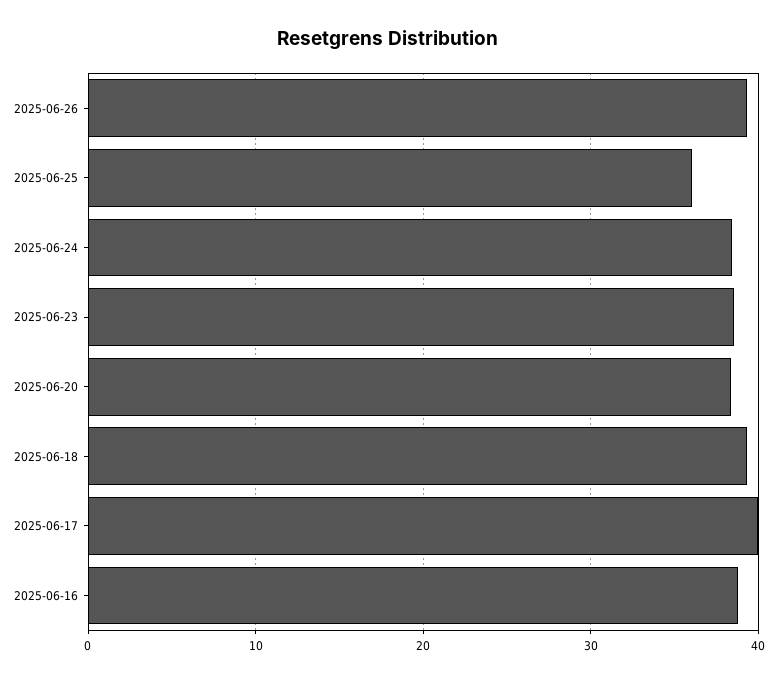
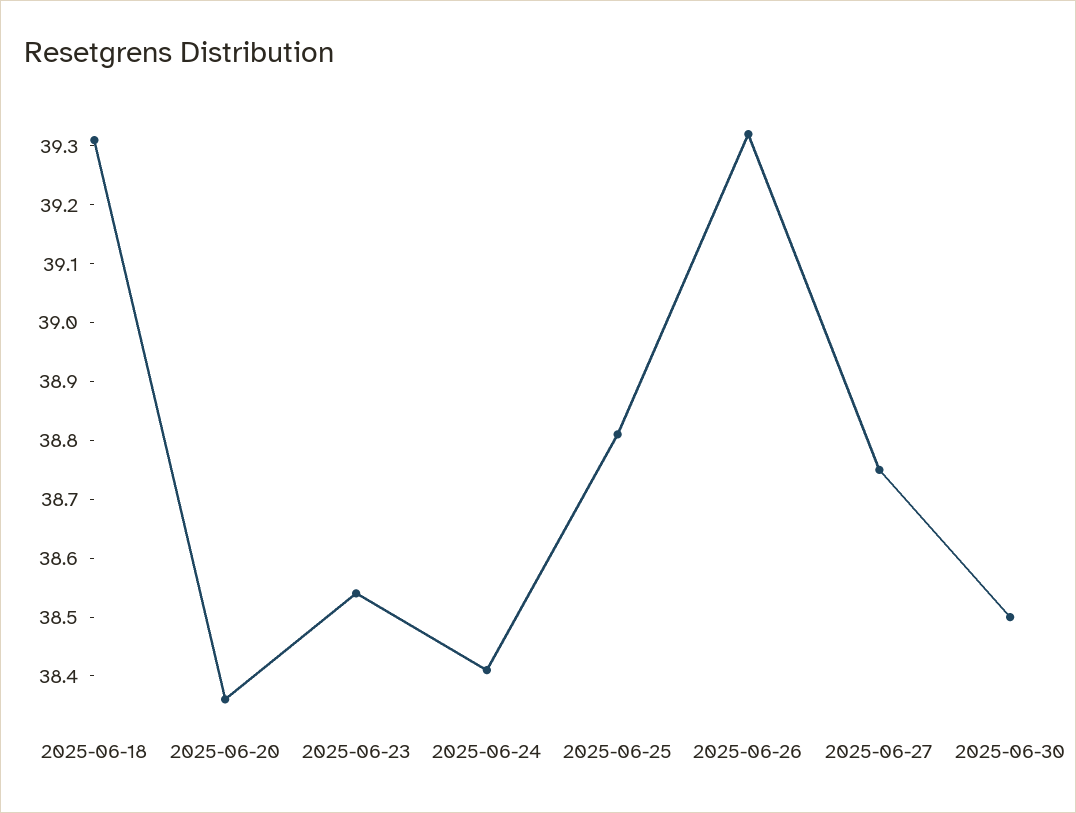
2025-06-25: 36 -> 38.8
2025-06-17: 40 -> none
2025-06-16: 39 -> none
2025-06-27: none -> 38.75
2025-06-30: none -> 38.5

